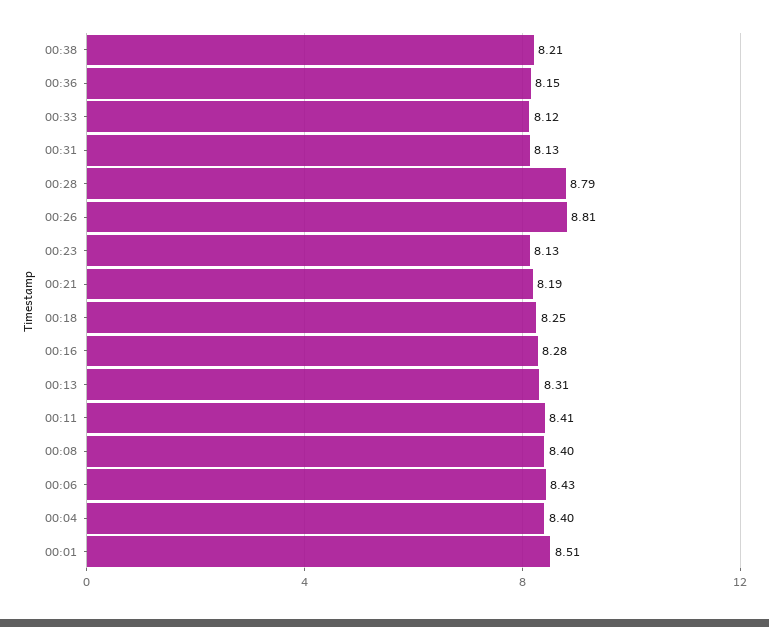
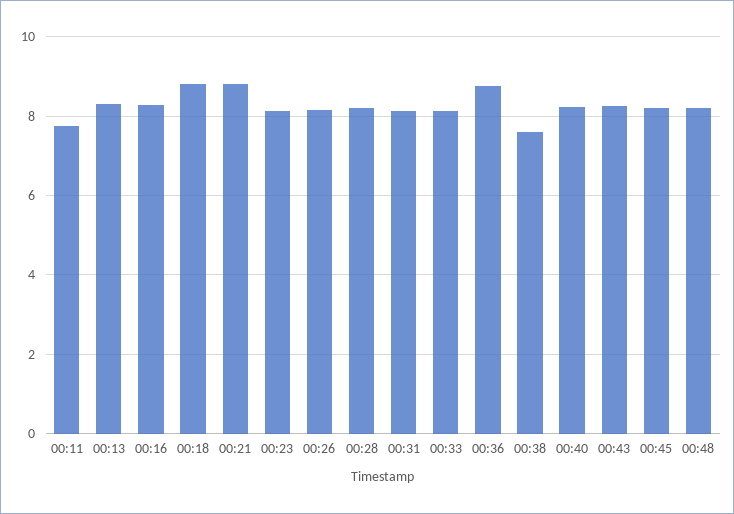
00:38: 8.21 -> 7.6
00:36: 8.15 -> 8.8
00:28: 8.79 -> 8.2
00:26: 8.81 -> 8.2
00:21: 8.19 -> 8.8
00:18: 8.25 -> 8.8
00:11: 8.41 -> 7.8
00:08: 8.4 -> none
00:06: 8.43 -> none
00:04: 8.4 -> none
00:01: 8.51 -> none
00:40: none -> 8.2
00:43: none -> 8.2
00:45: none -> 8.2
00:48: none -> 8.2

